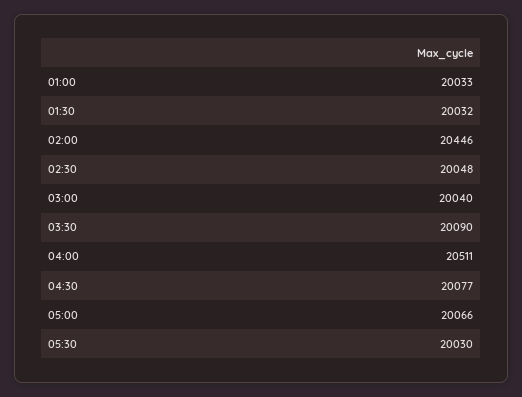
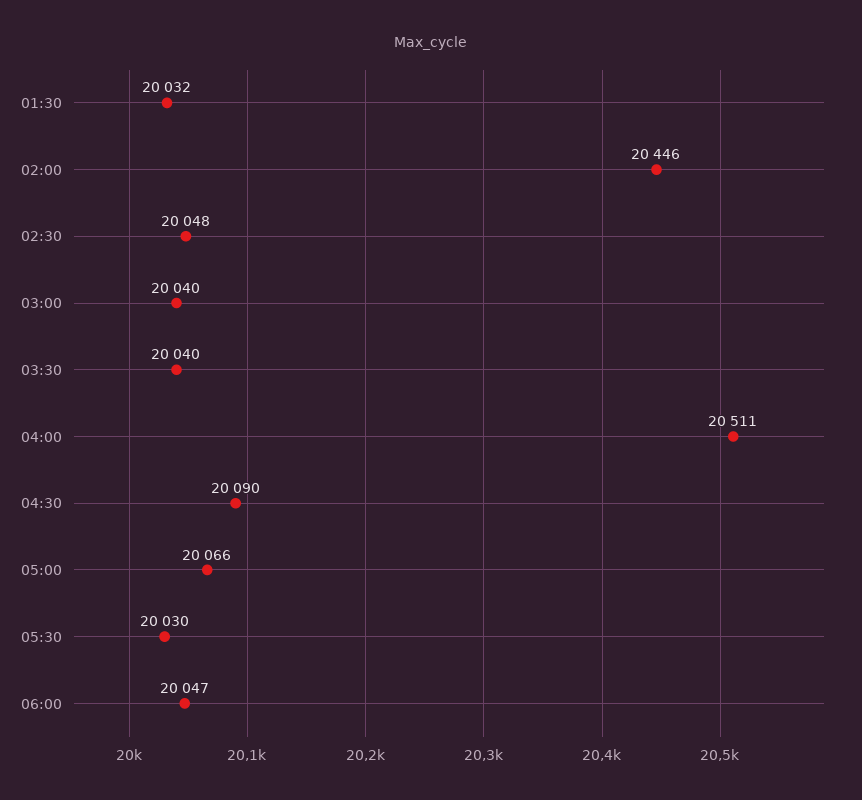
01:00: 20033 -> none
03:30: 20090 -> 20040
04:30: 20077 -> 20090
06:00: none -> 20047

